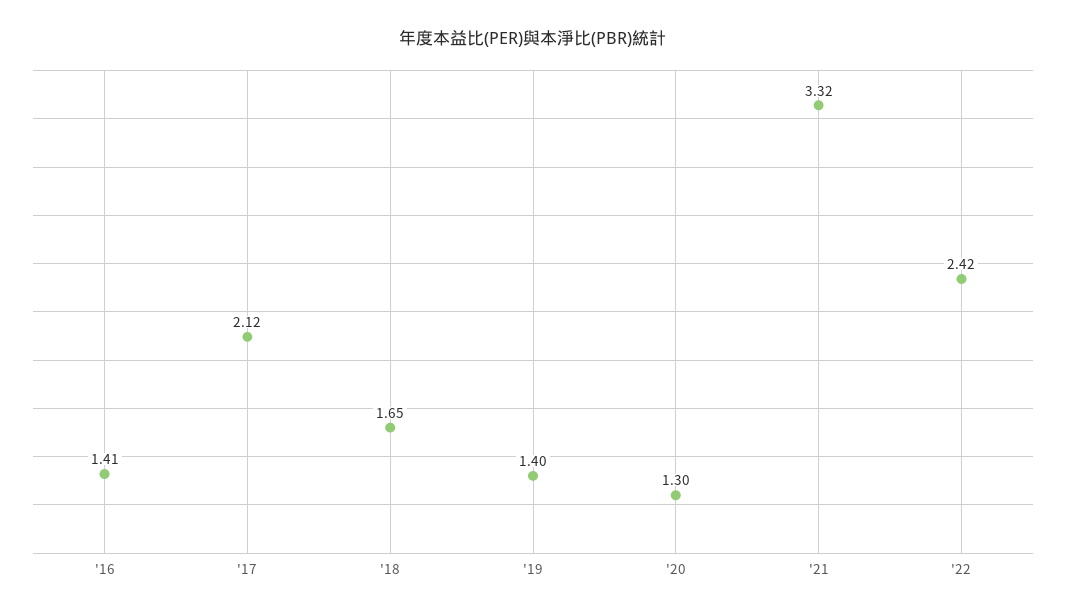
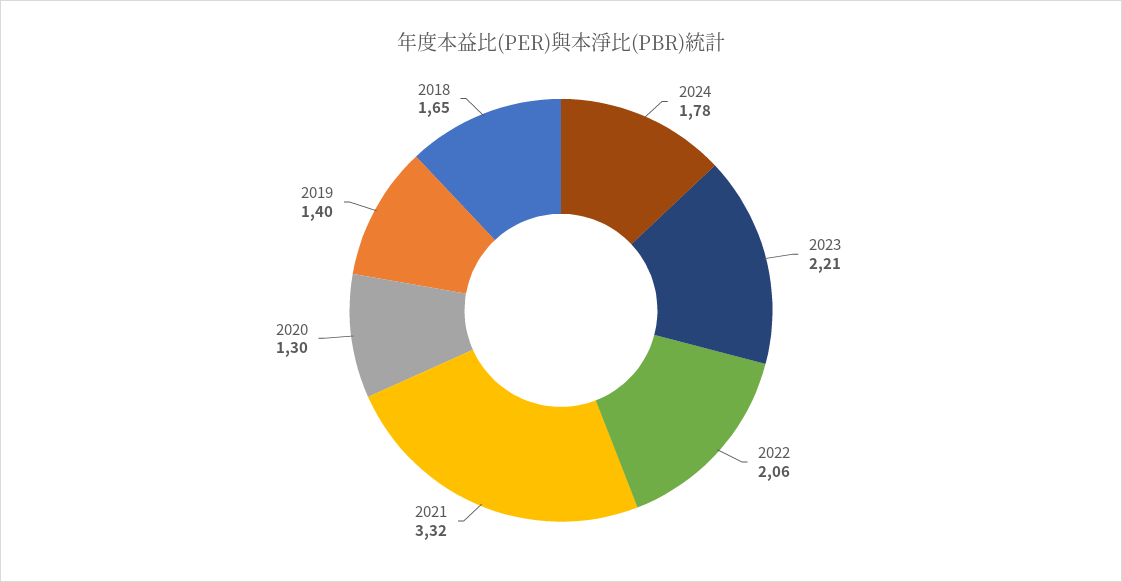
'16: 1.41 -> none
'17: 2.12 -> none
'22: 2.42 -> 2.06
2024: none -> 1.78
2023: none -> 2.21

